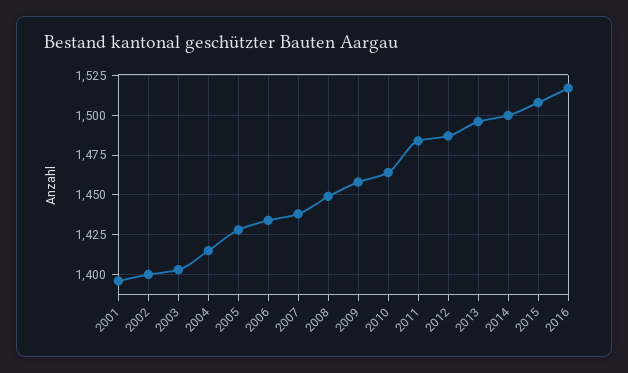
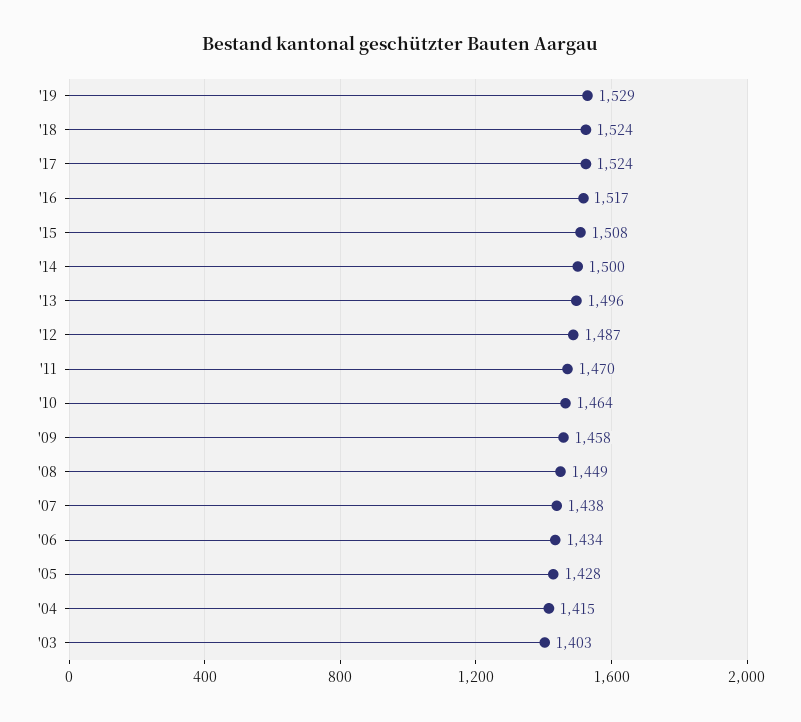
2001: 1395 -> none
2002: 1400 -> none
2011: 1485 -> 1470
'19: none -> 1529
'18: none -> 1524
'17: none -> 1524

